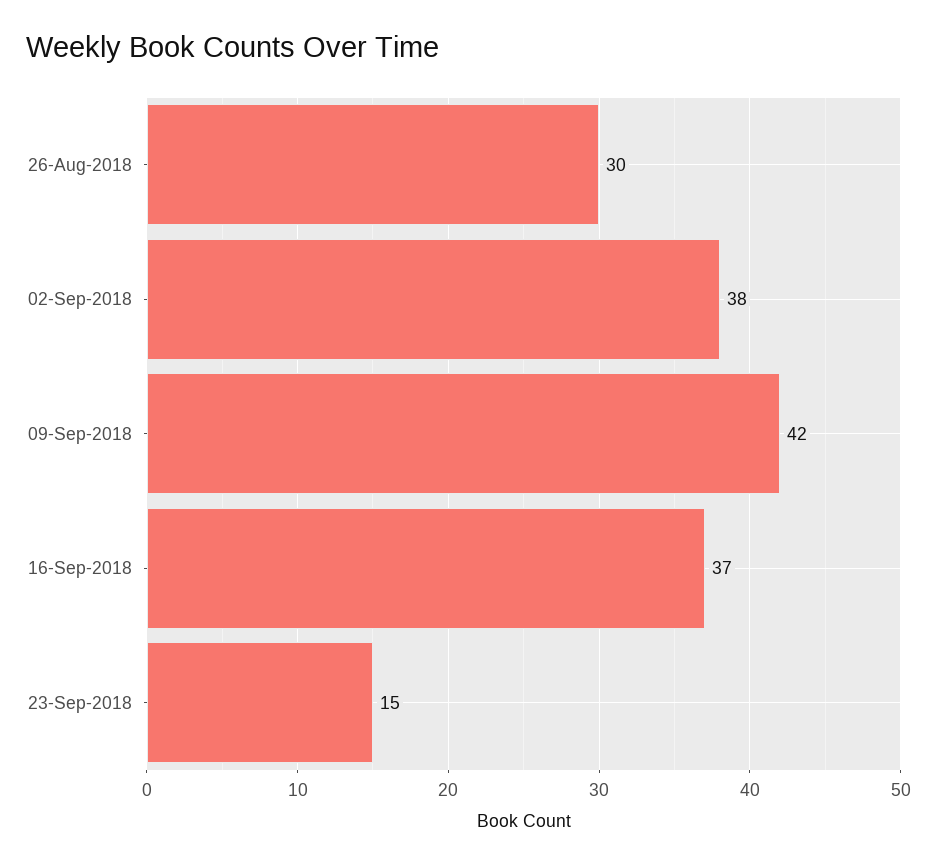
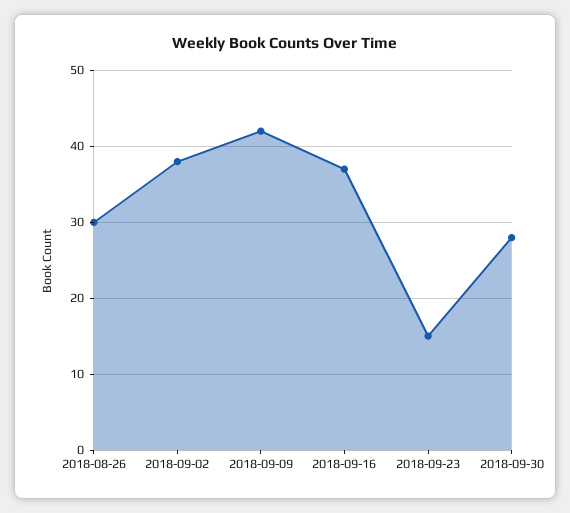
2018-09-30: none -> 28

